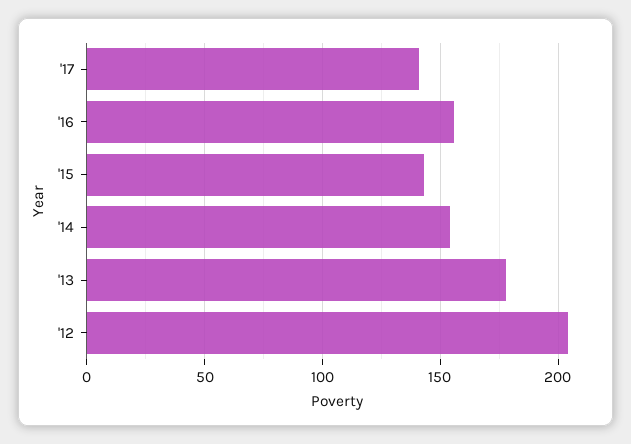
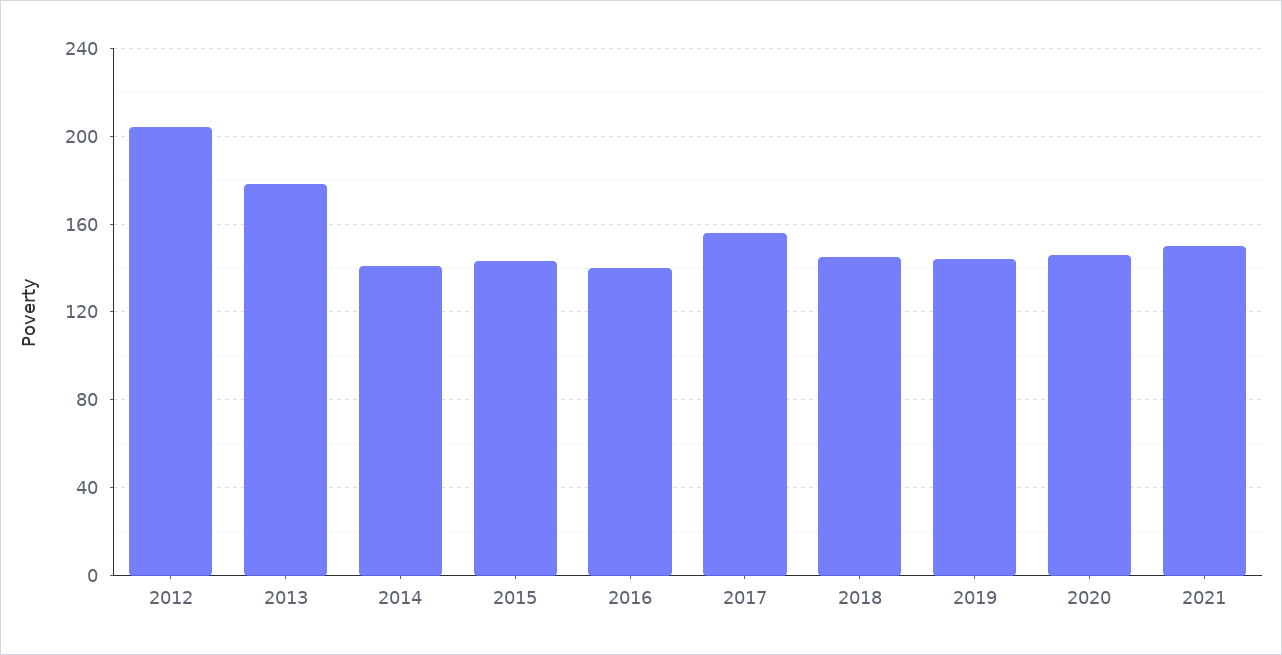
'17: 140 -> 155
'16: 155 -> 140
'14: 155 -> 140
2018: none -> 145
2019: none -> 145
2020: none -> 145
2021: none -> 150

